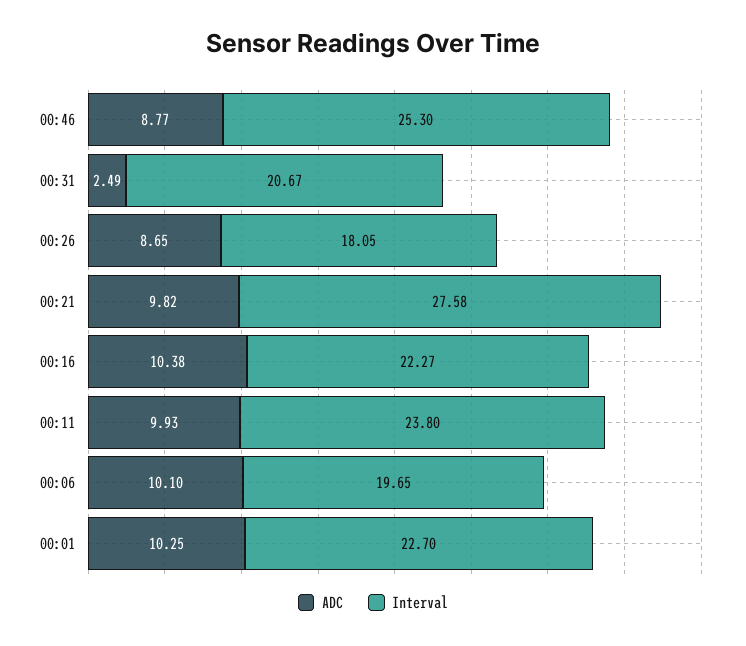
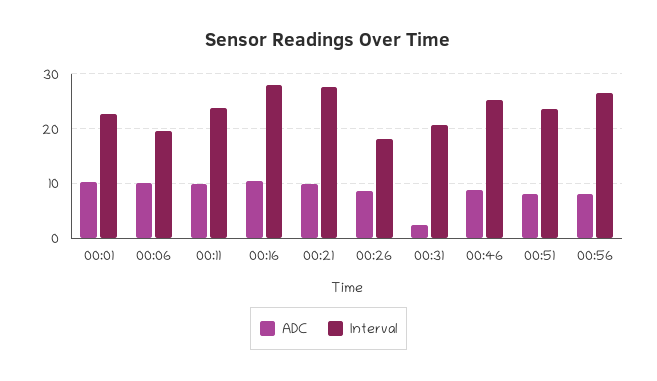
Interval, 00:16: 22.27 -> 28
ADC, 00:51: none -> 8
Interval, 00:51: none -> 24
ADC, 00:56: none -> 8
Interval, 00:56: none -> 26

